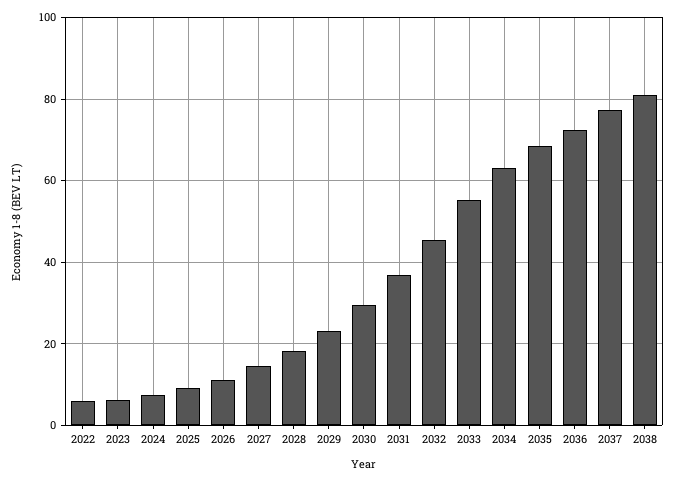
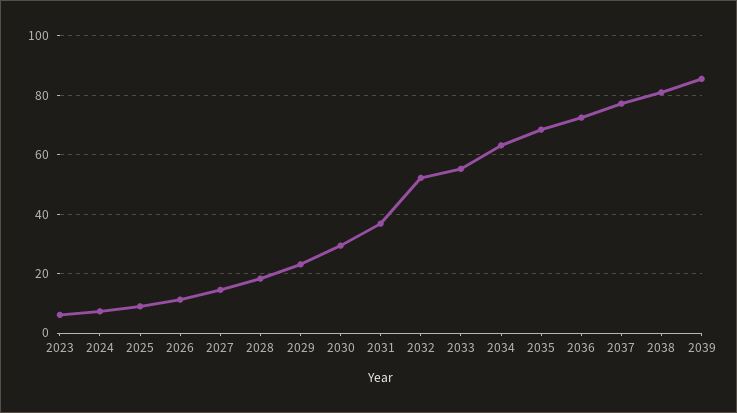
2022: 6 -> none
2032: 46 -> 52.5
2039: none -> 85

